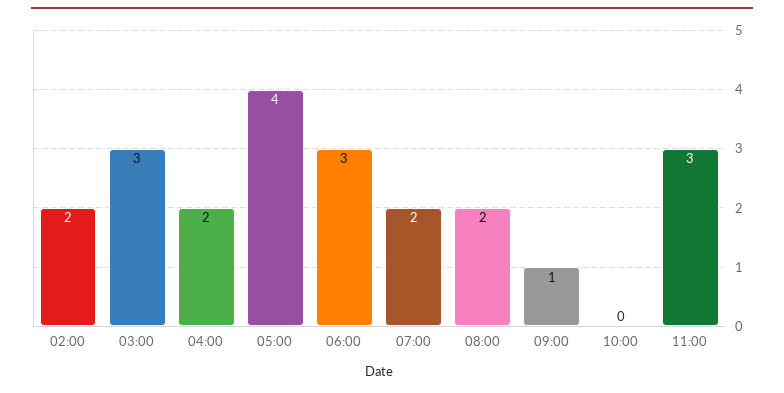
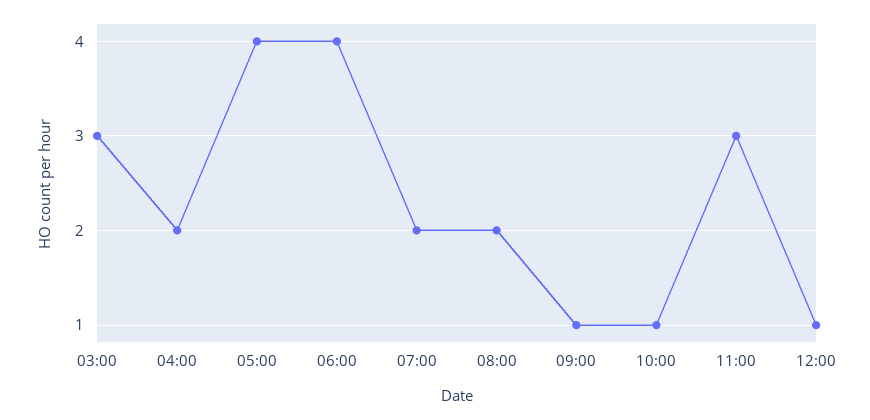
02:00: 2 -> none
06:00: 3 -> 4
10:00: 0 -> 1
12:00: none -> 1

